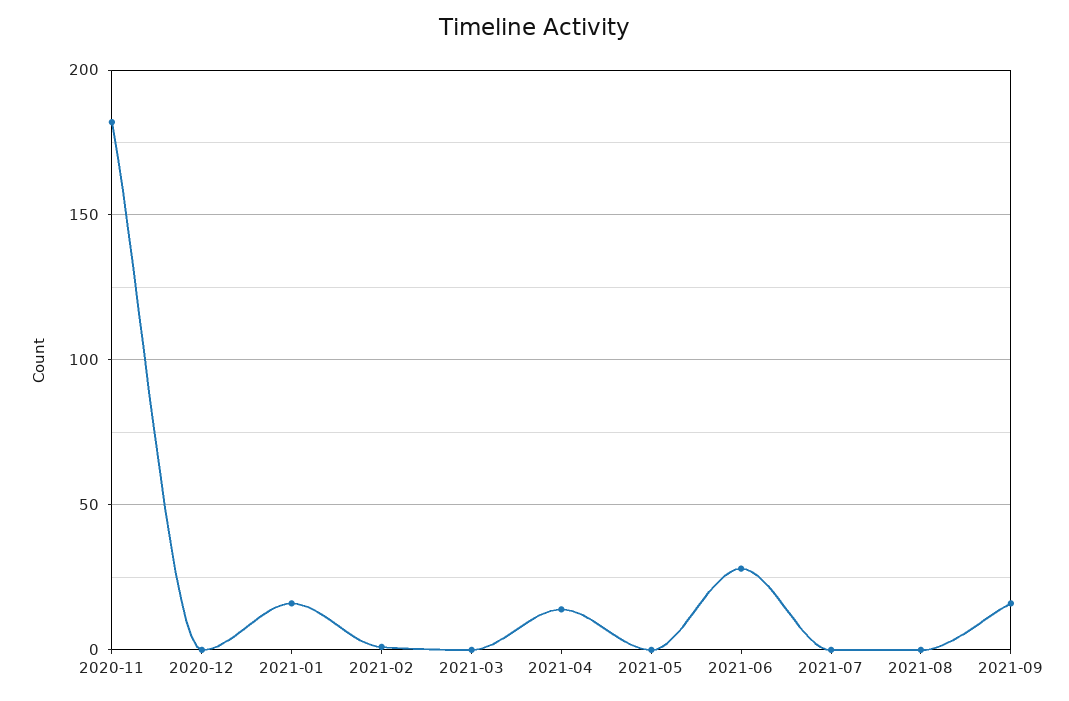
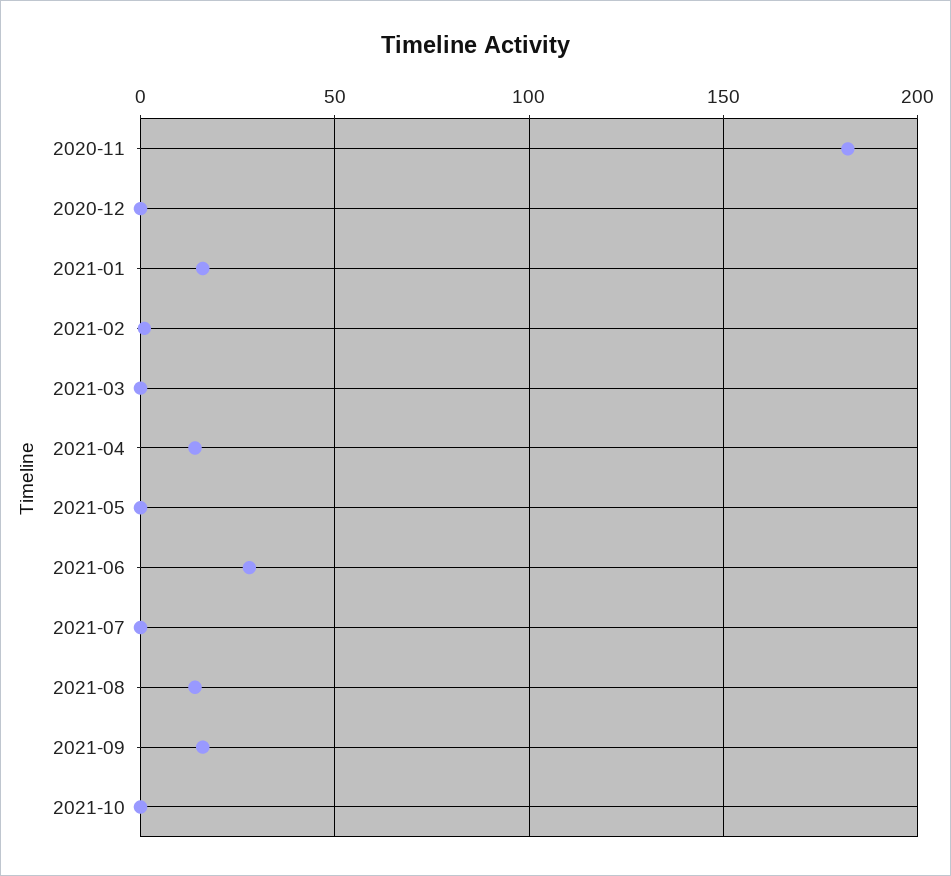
2021-08: 0 -> 15
2021-10: none -> 0

